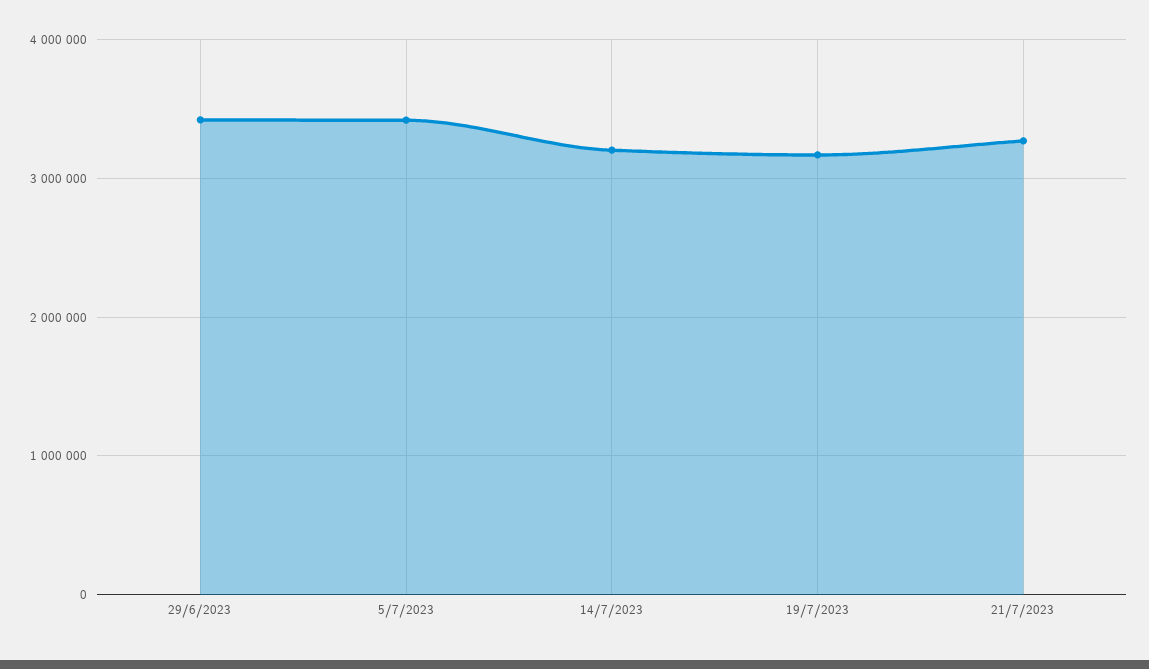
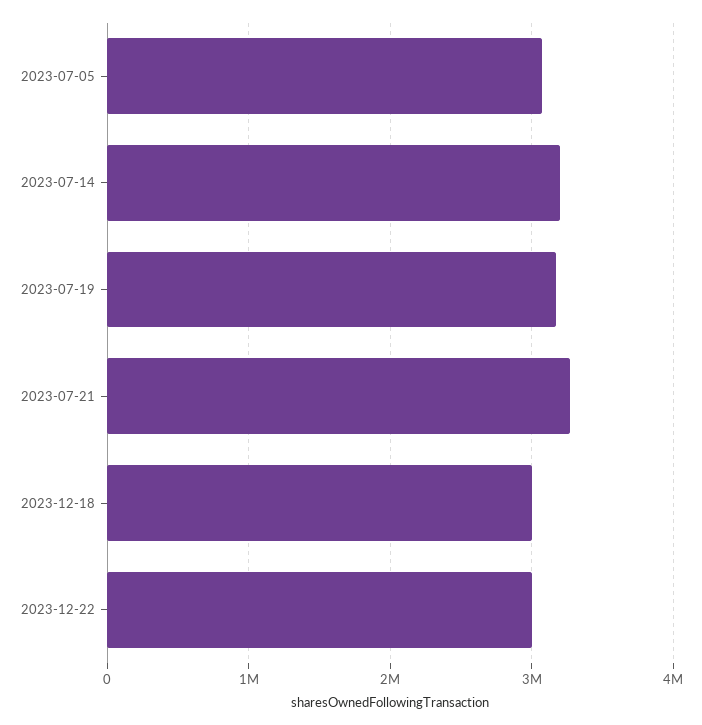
29/6/2023: 3400000 -> none
5/7/2023: 3400000 -> 3100000
2023-12-18: none -> 3000000
2023-12-22: none -> 3000000

